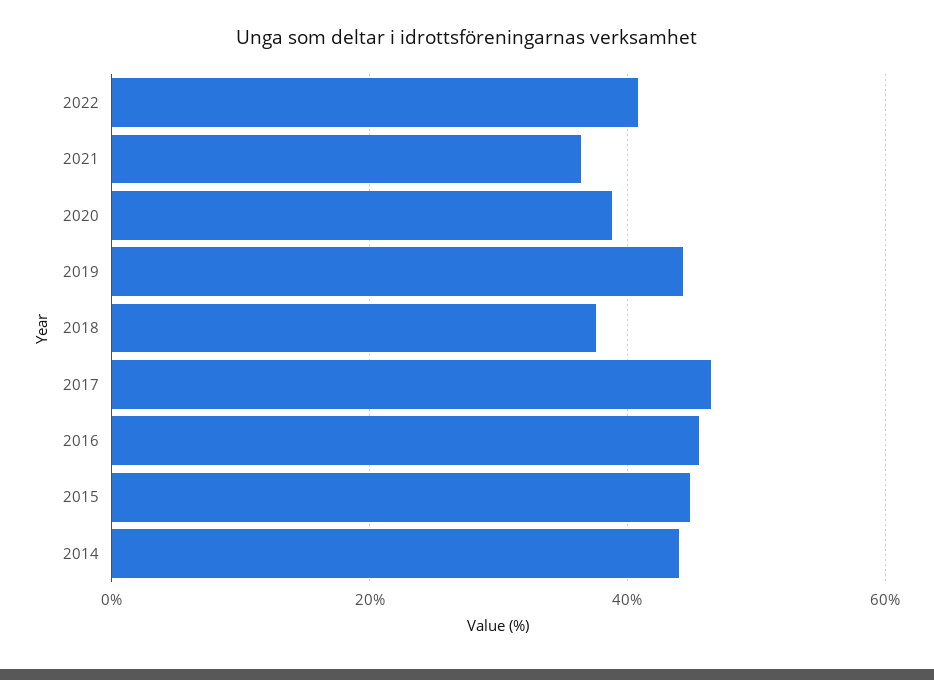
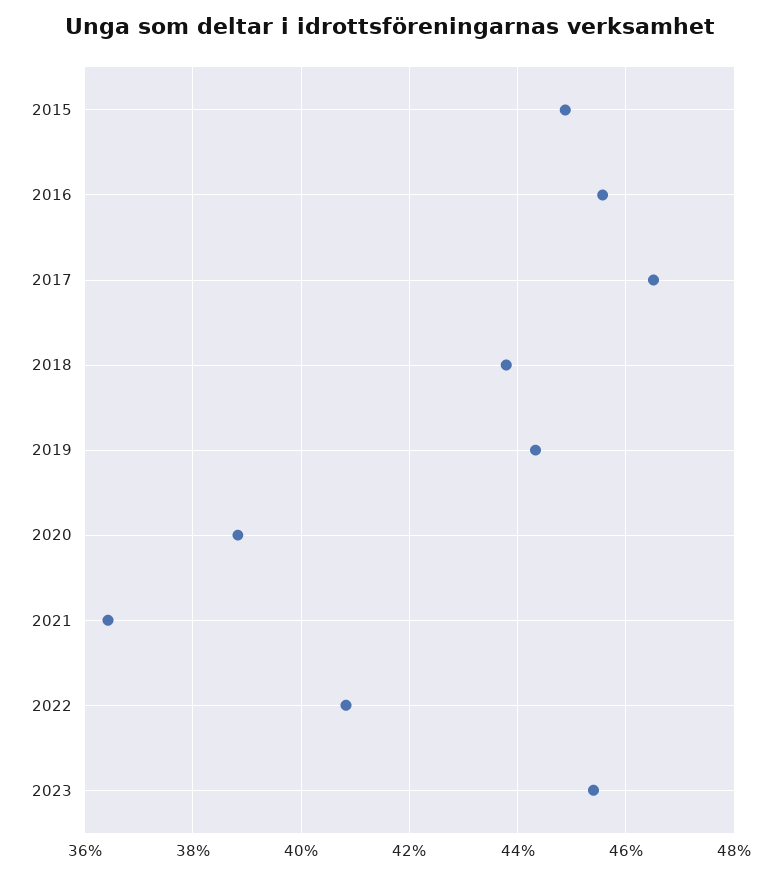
2018: 38 -> 43.8
2014: 44 -> none
2023: none -> 45.4

